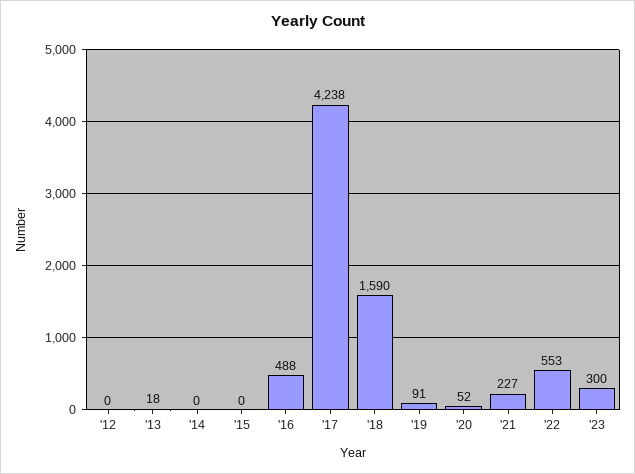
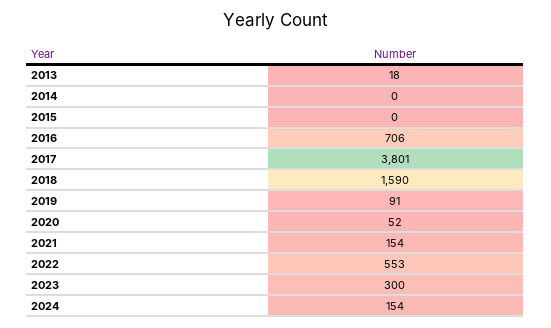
'12: 0 -> none
'16: 488 -> 706
'17: 4238 -> 3801
'21: 227 -> 154
2024: none -> 154

